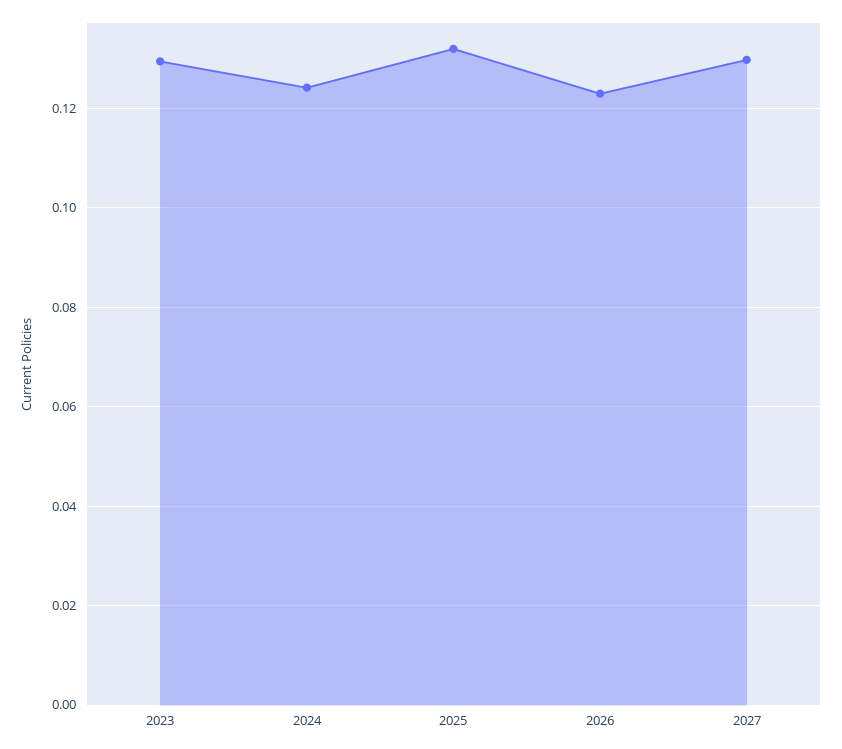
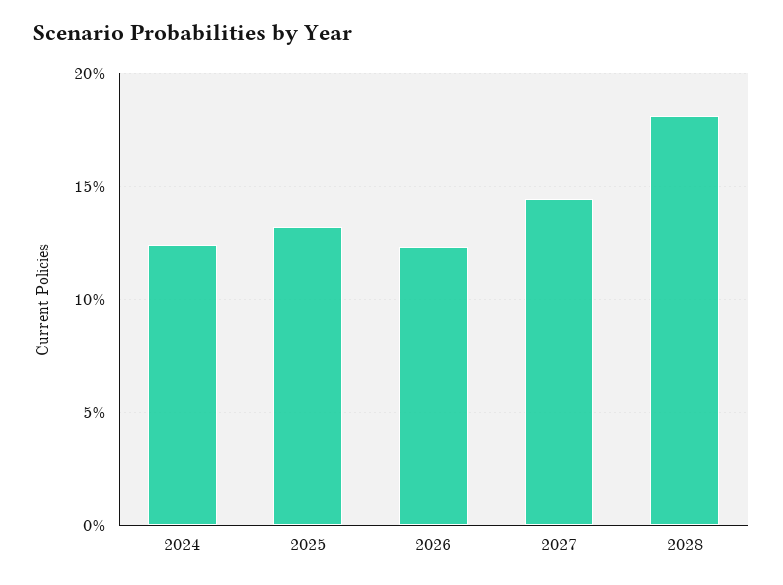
2023: 0.13 -> none
2027: 0.13 -> 0.145
2028: none -> 0.18

